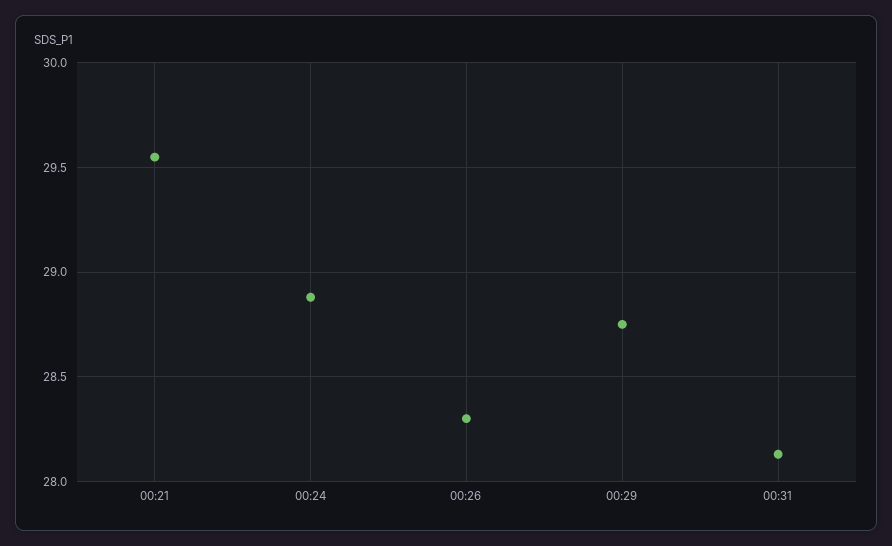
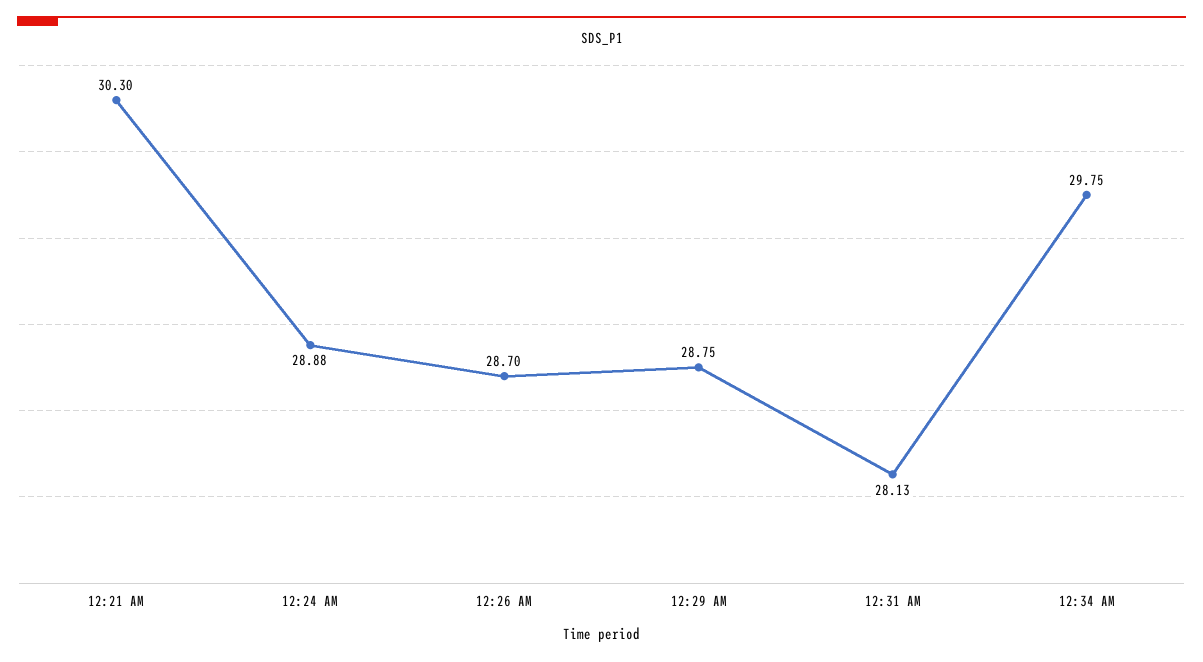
00:21: 29.55 -> 30.3
00:26: 28.3 -> 28.7
12:34 AM: none -> 29.75

